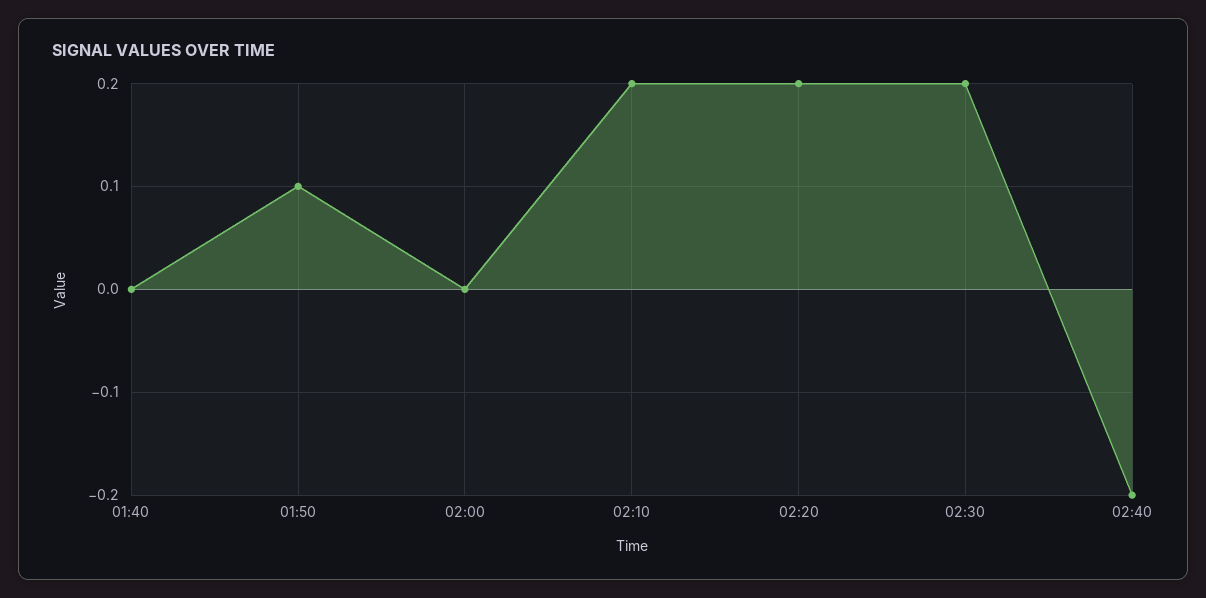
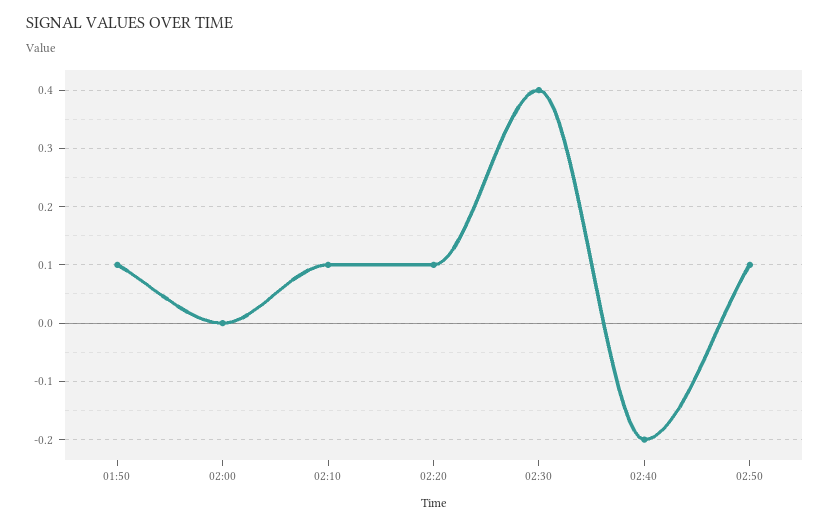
01:40: 0 -> none
02:10: 0.2 -> 0.1
02:20: 0.2 -> 0.1
02:30: 0.2 -> 0.4
02:50: none -> 0.1

